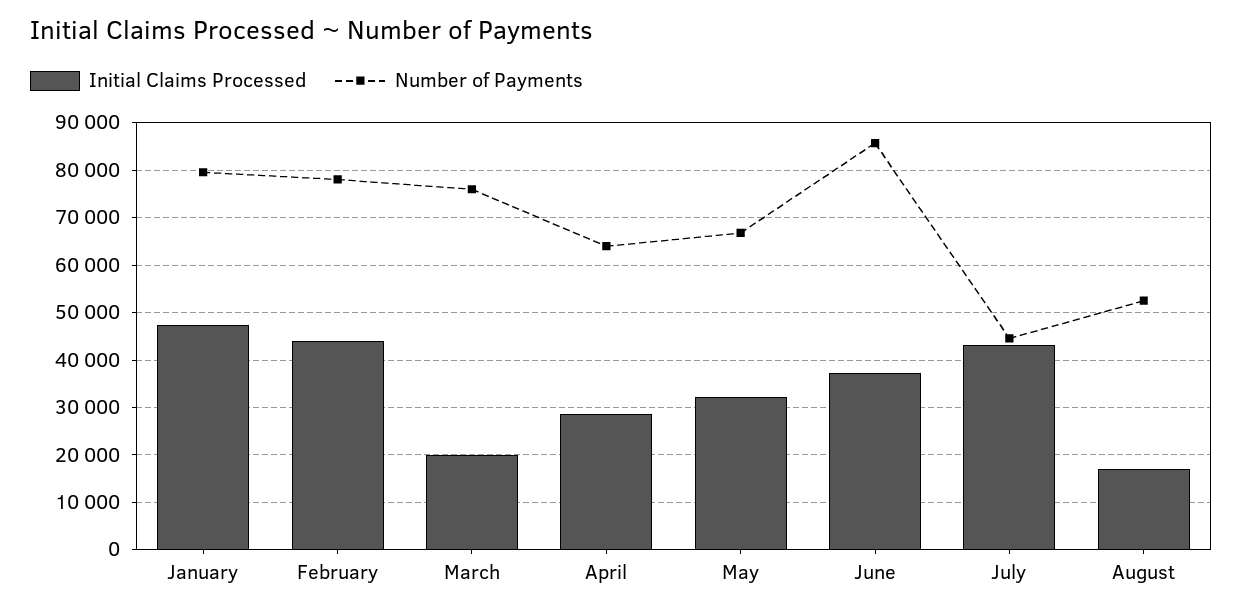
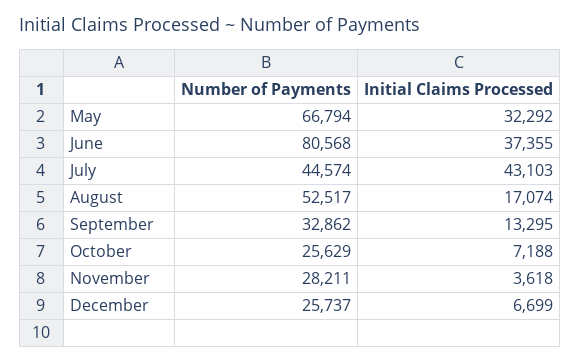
Initial Claims Processed, January: 48000 -> none
Number of Payments, January: 80000 -> none
Initial Claims Processed, February: 44000 -> none
Number of Payments, February: 78000 -> none
Initial Claims Processed, March: 20000 -> none
Number of Payments, March: 76000 -> none
Initial Claims Processed, April: 28000 -> none
Number of Payments, April: 64000 -> none
Number of Payments, June: 86000 -> 80568
Number of Payments, September: none -> 32862
Initial Claims Processed, September: none -> 13295
Number of Payments, October: none -> 25629
Initial Claims Processed, October: none -> 7188
Number of Payments, November: none -> 28211
Initial Claims Processed, November: none -> 3618
Number of Payments, December: none -> 25737
Initial Claims Processed, December: none -> 6699

